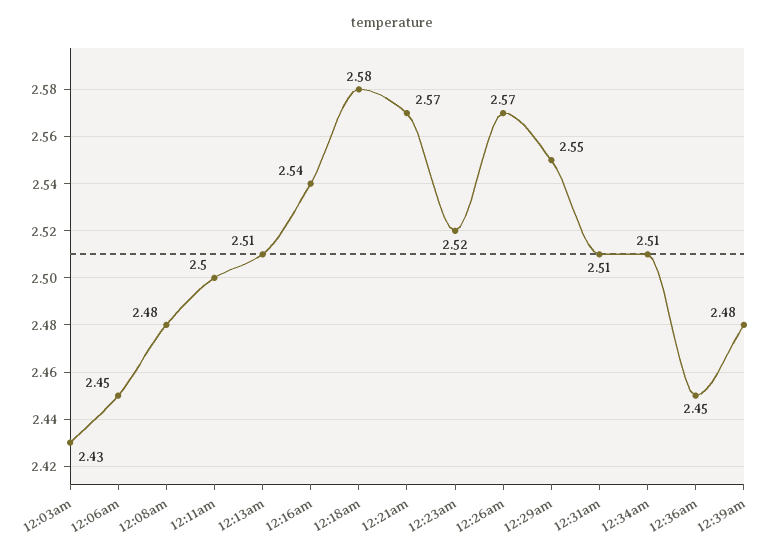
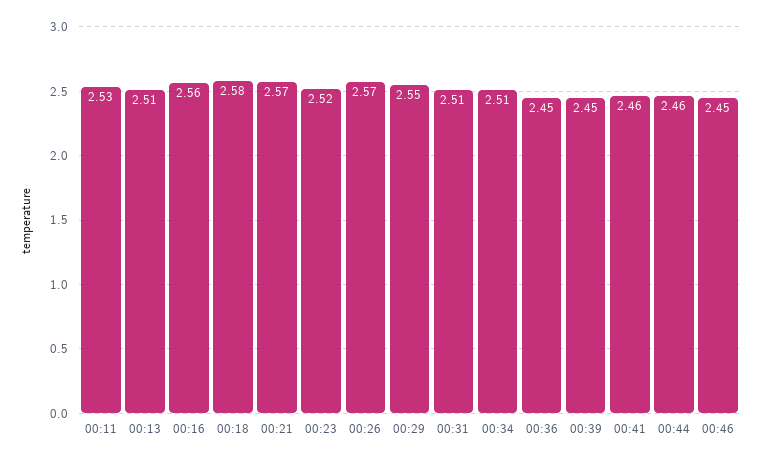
12:03am: 2.43 -> none
12:06am: 2.45 -> none
12:08am: 2.48 -> none
12:11am: 2.5 -> 2.53
12:16am: 2.54 -> 2.56
12:39am: 2.48 -> 2.45
00:41: none -> 2.46
00:44: none -> 2.46
00:46: none -> 2.45

